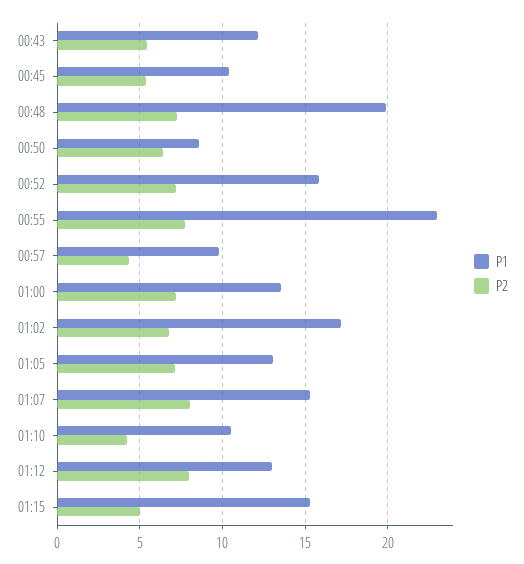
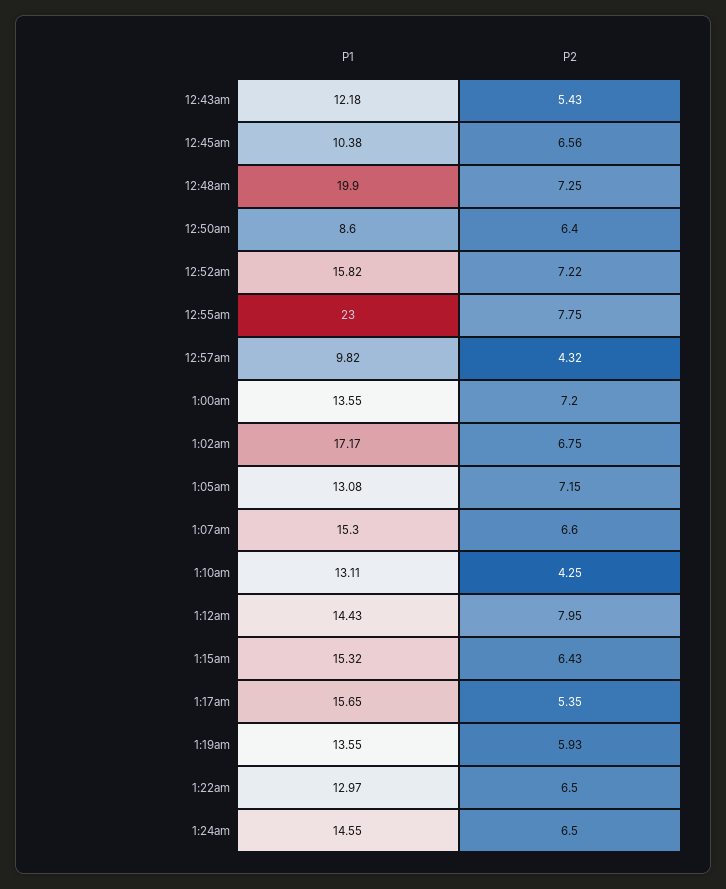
P2, 00:45: 5.5 -> 6.56
P2, 01:07: 8 -> 6.6
P1, 01:10: 10.5 -> 13.11
P1, 01:12: 13 -> 14.43
P2, 01:15: 5 -> 6.43
P1, 1:17am: none -> 15.65
P2, 1:17am: none -> 5.35
P1, 1:19am: none -> 13.55
P2, 1:19am: none -> 5.93
P1, 1:22am: none -> 12.97
P2, 1:22am: none -> 6.5
P1, 1:24am: none -> 14.55
P2, 1:24am: none -> 6.5

